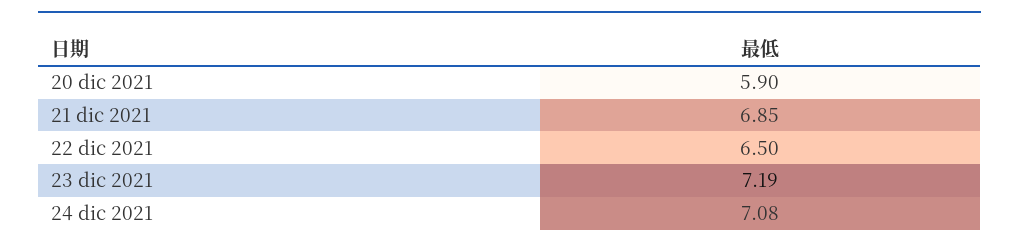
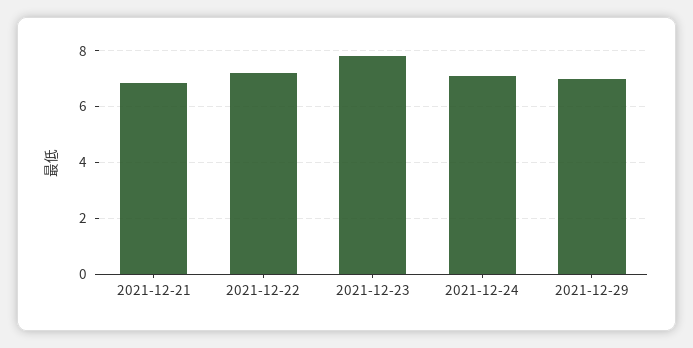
20 dic 2021: 5.9 -> none
22 dic 2021: 6.5 -> 7.25
23 dic 2021: 7.19 -> 7.75
2021-12-29: none -> 7

